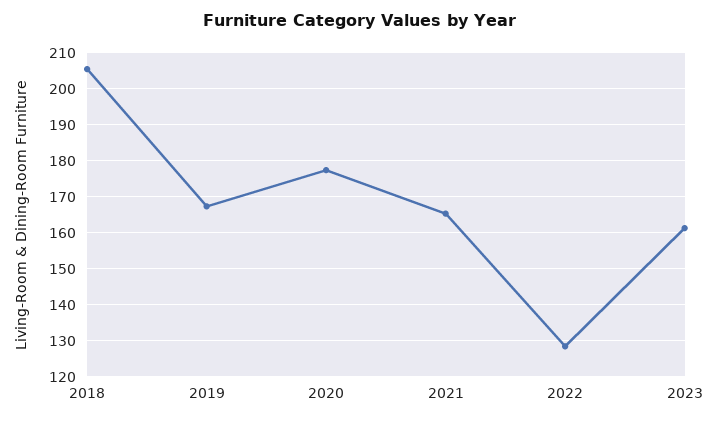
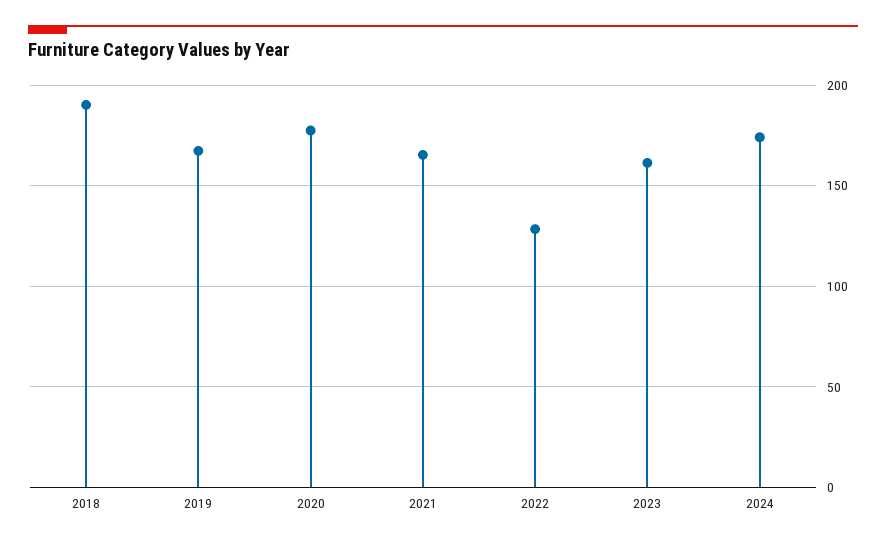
2018: 206 -> 190
2024: none -> 175

